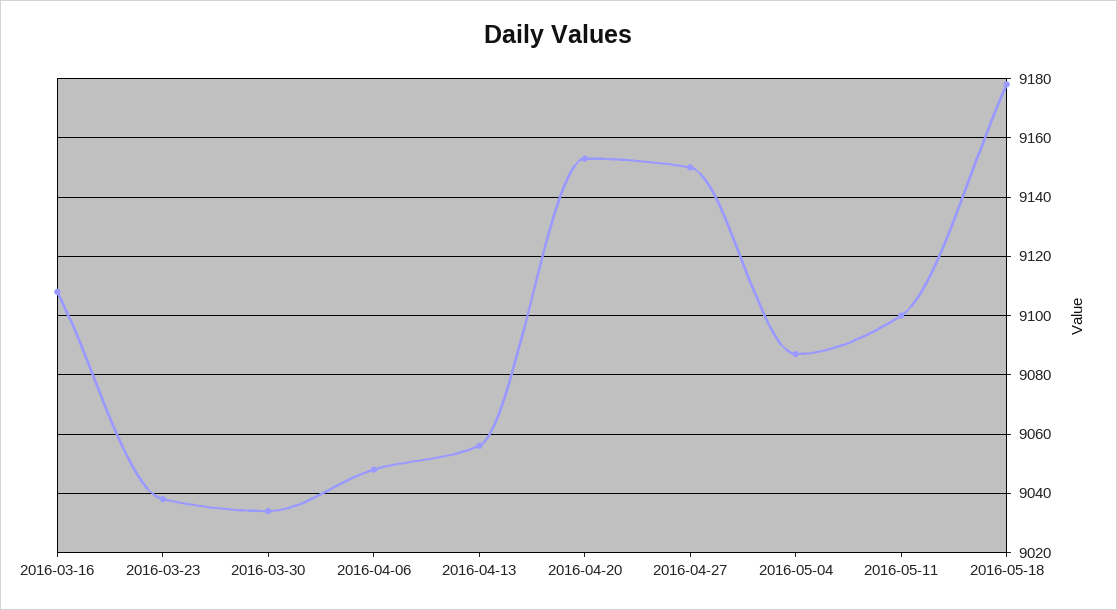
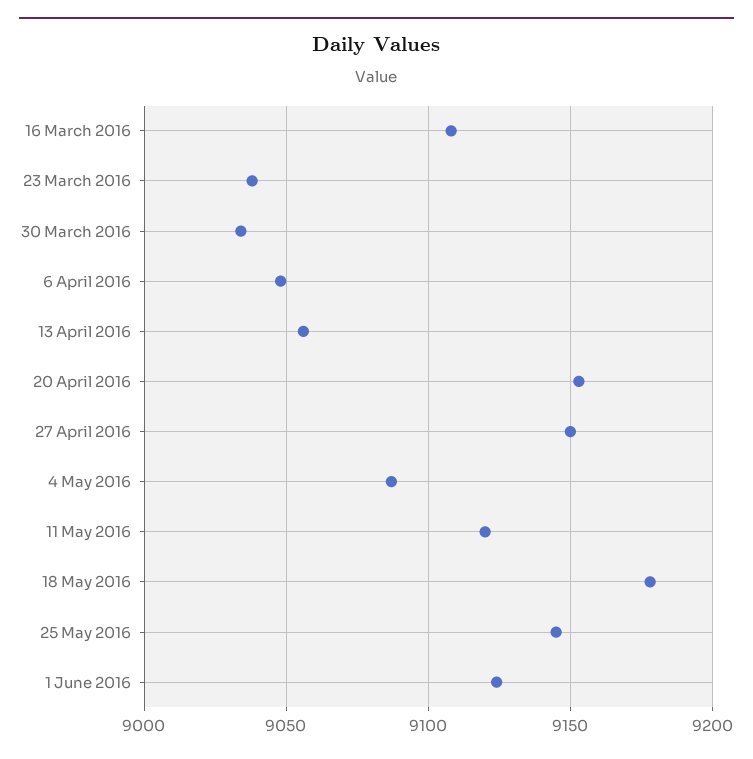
2016-05-11: 9100 -> 9120
25 May 2016: none -> 9145
1 June 2016: none -> 9125

